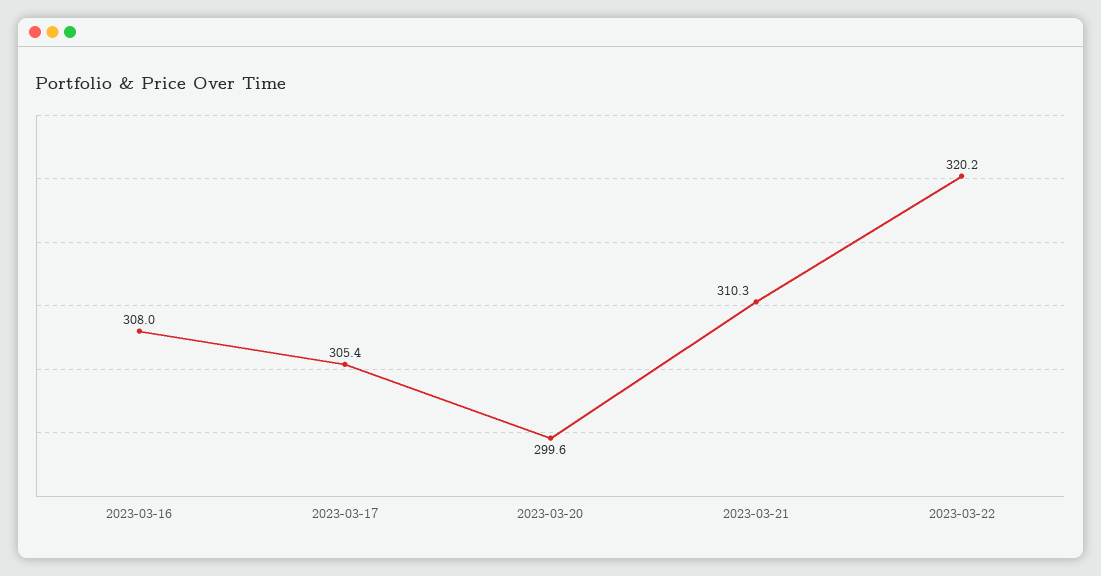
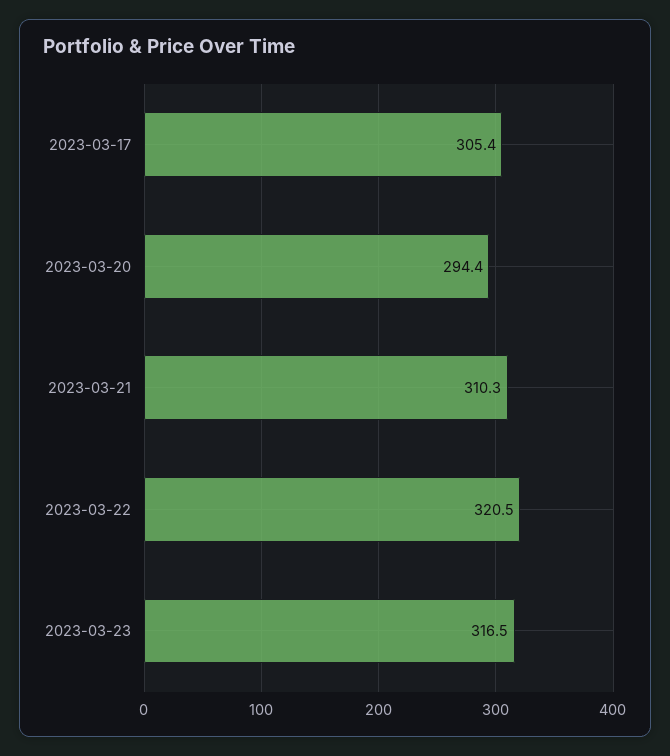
2023-03-16: 308 -> none
2023-03-20: 299.6 -> 294.4
2023-03-22: 320.2 -> 320.5
2023-03-23: none -> 316.5

